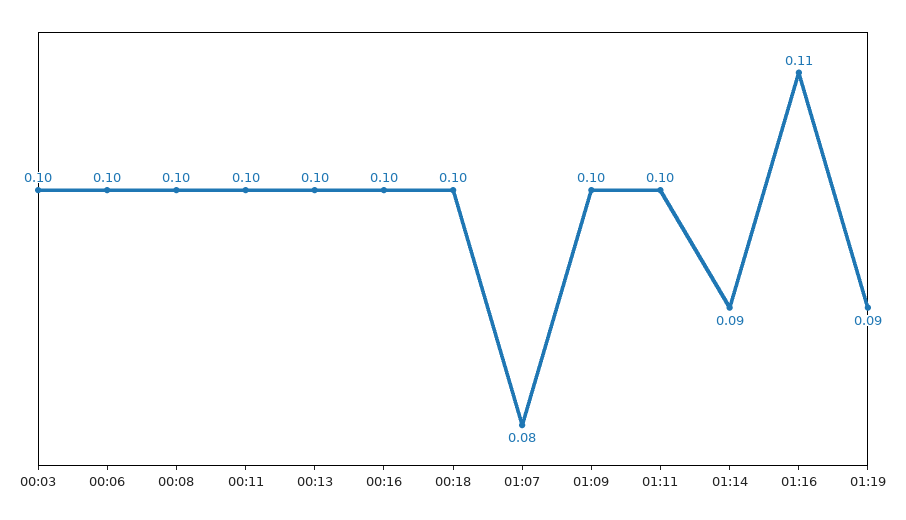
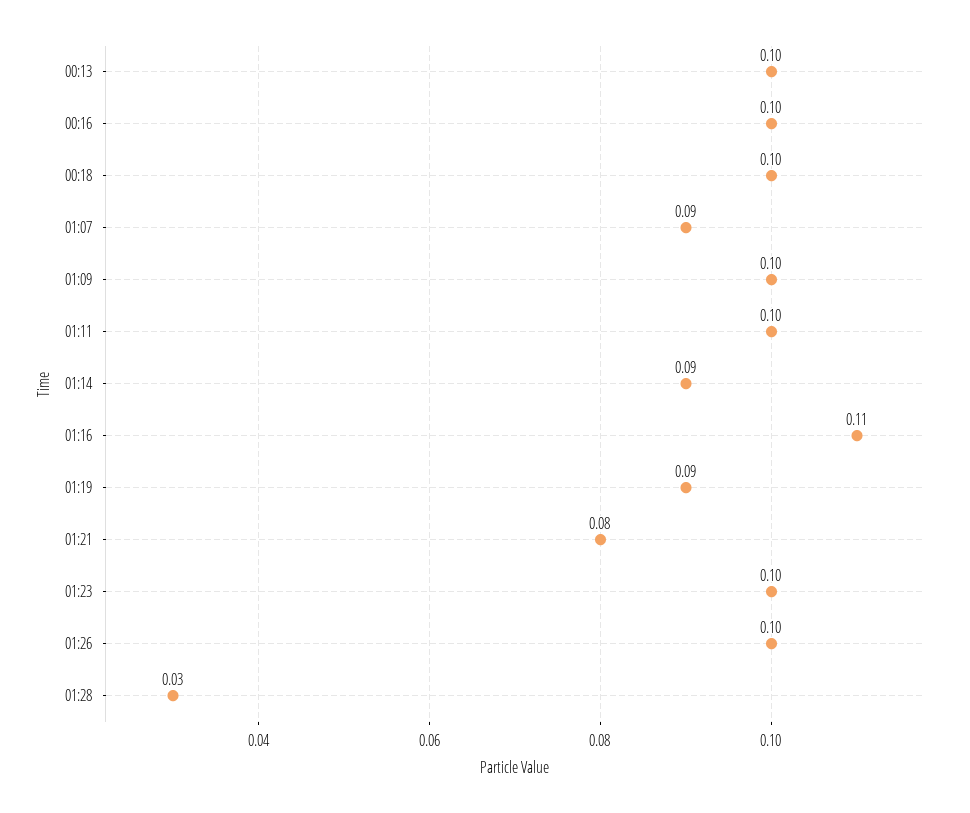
00:03: 0.1 -> none
00:06: 0.1 -> none
00:08: 0.1 -> none
00:11: 0.1 -> none
01:07: 0.08 -> 0.09
01:21: none -> 0.08
01:23: none -> 0.1
01:26: none -> 0.1
01:28: none -> 0.03

